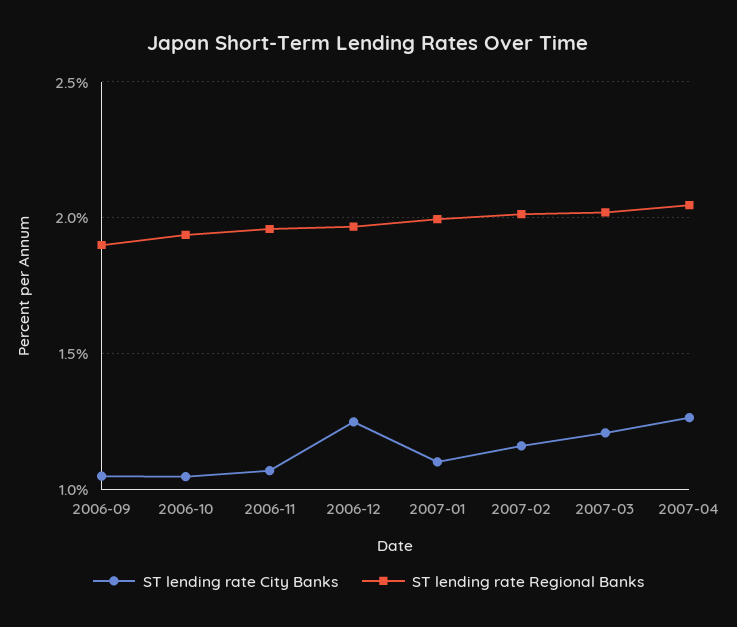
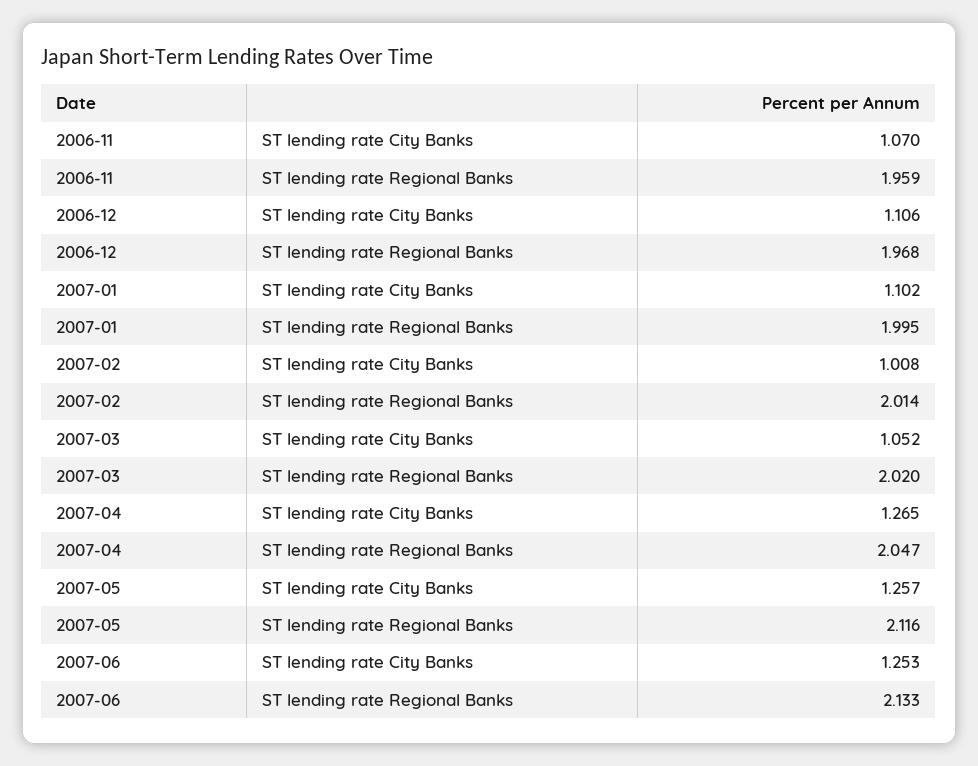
ST lending rate City Banks, 2006-09: 1.05 -> none
ST lending rate Regional Banks, 2006-09: 1.9 -> none
ST lending rate City Banks, 2006-10: 1.05 -> none
ST lending rate Regional Banks, 2006-10: 1.95 -> none
ST lending rate City Banks, 2006-12: 1.25 -> 1.106
ST lending rate City Banks, 2007-02: 1.15 -> 1.008
ST lending rate City Banks, 2007-03: 1.2 -> 1.052
ST lending rate City Banks, 2007-05: none -> 1.257
ST lending rate Regional Banks, 2007-05: none -> 2.116
ST lending rate City Banks, 2007-06: none -> 1.253
ST lending rate Regional Banks, 2007-06: none -> 2.133

